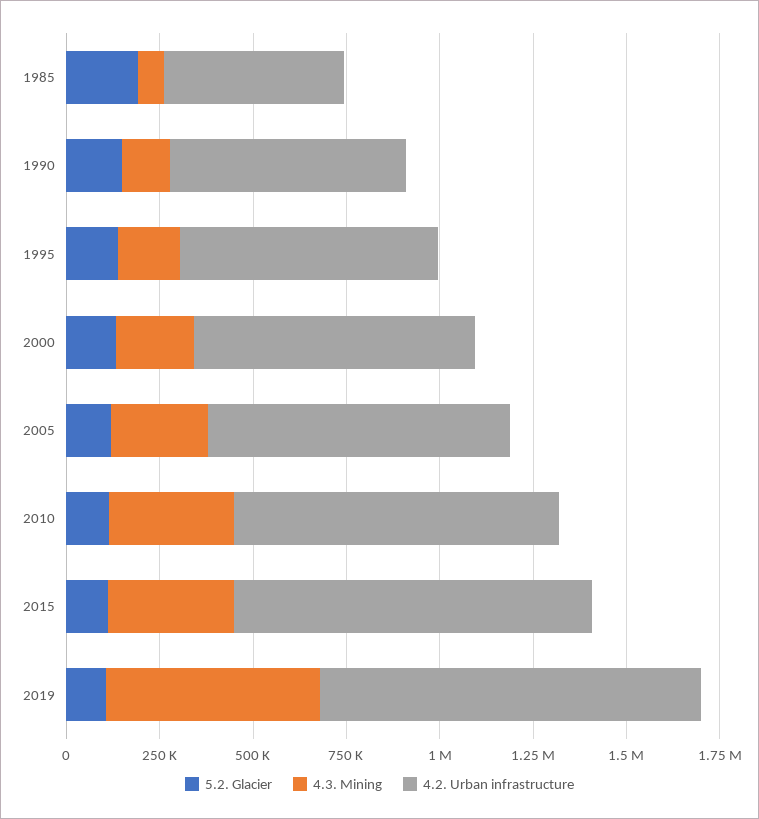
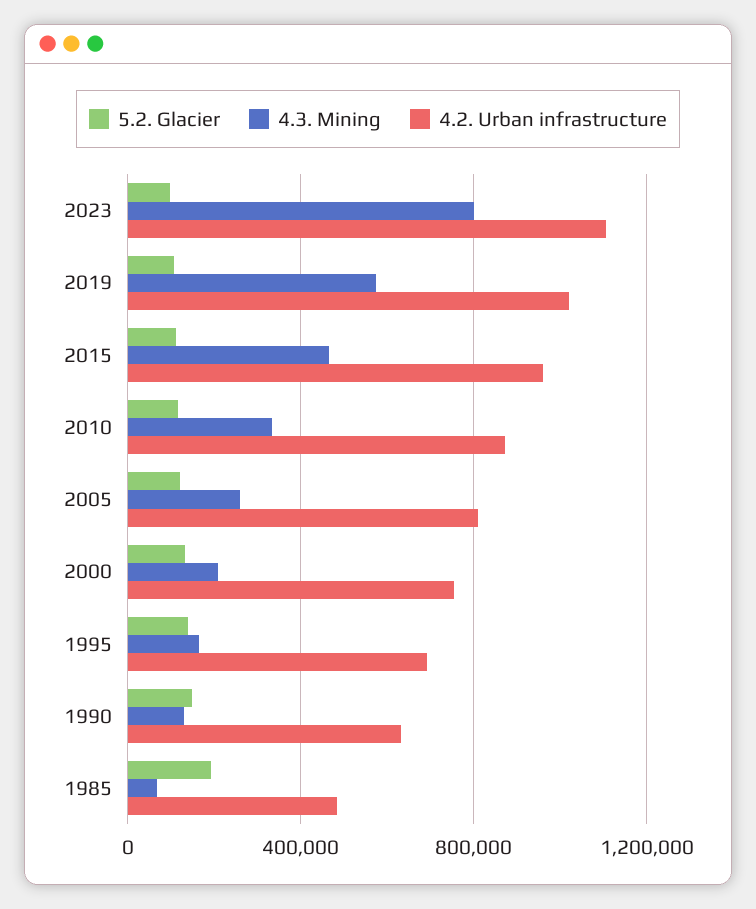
4.3. Mining, 2015: 350000 -> 450000
5.2. Glacier, 2023: none -> 100000
4.3. Mining, 2023: none -> 800000
4.2. Urban infrastructure, 2023: none -> 1100000

